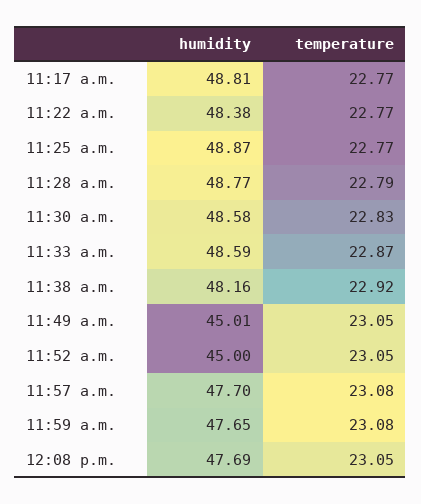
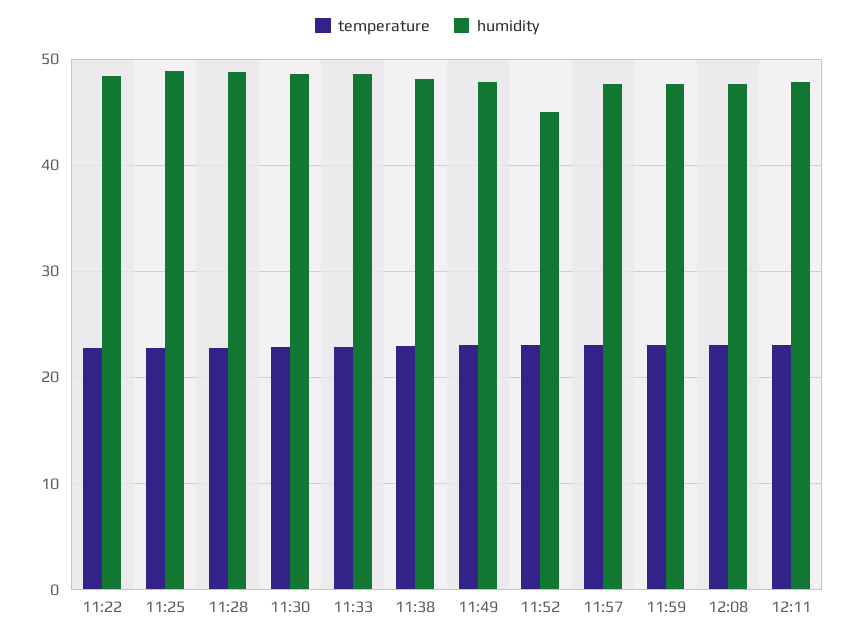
humidity, 11:17 a.m.: 48.81 -> none
temperature, 11:17 a.m.: 22.77 -> none
humidity, 11:49 a.m.: 45.01 -> 48
temperature, 12:11: none -> 23
humidity, 12:11: none -> 48

